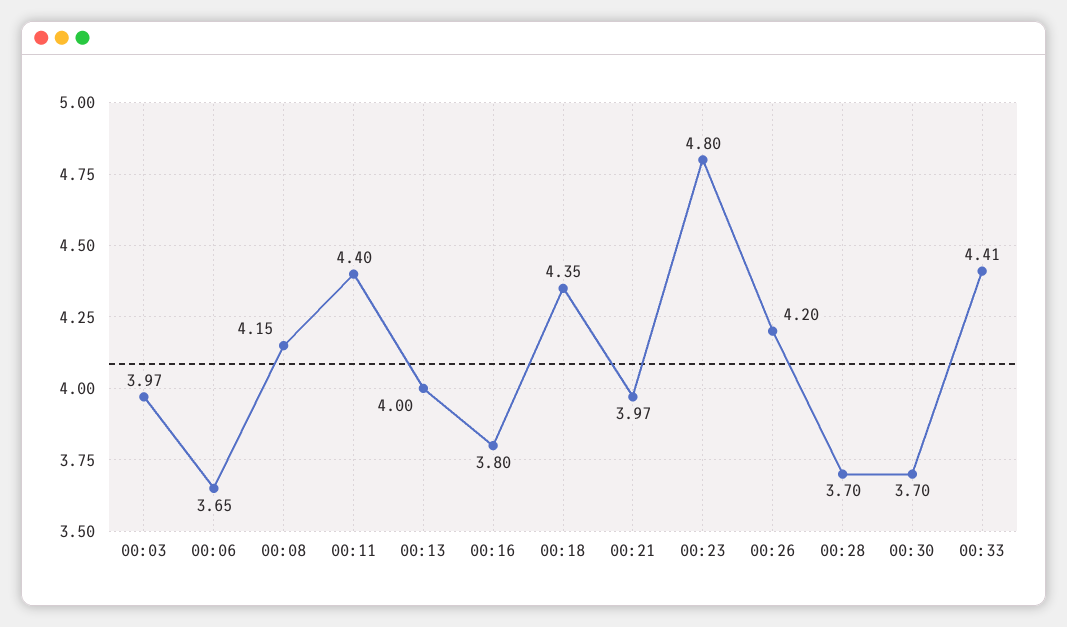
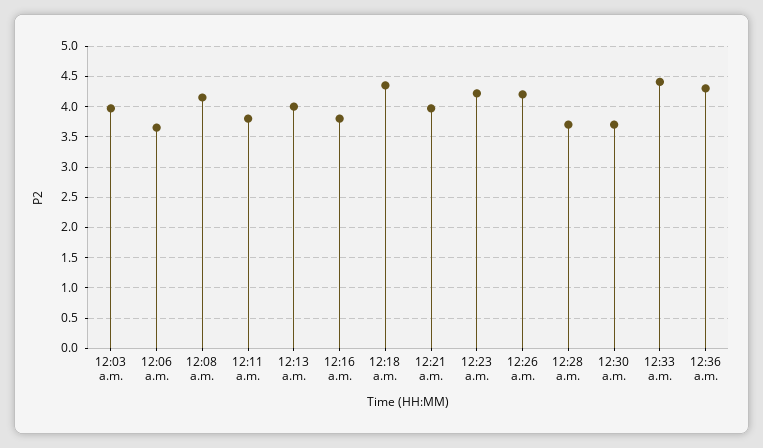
00:11: 4.4 -> 3.8
00:23: 4.8 -> 4.2
12:36 a.m.: none -> 4.3

